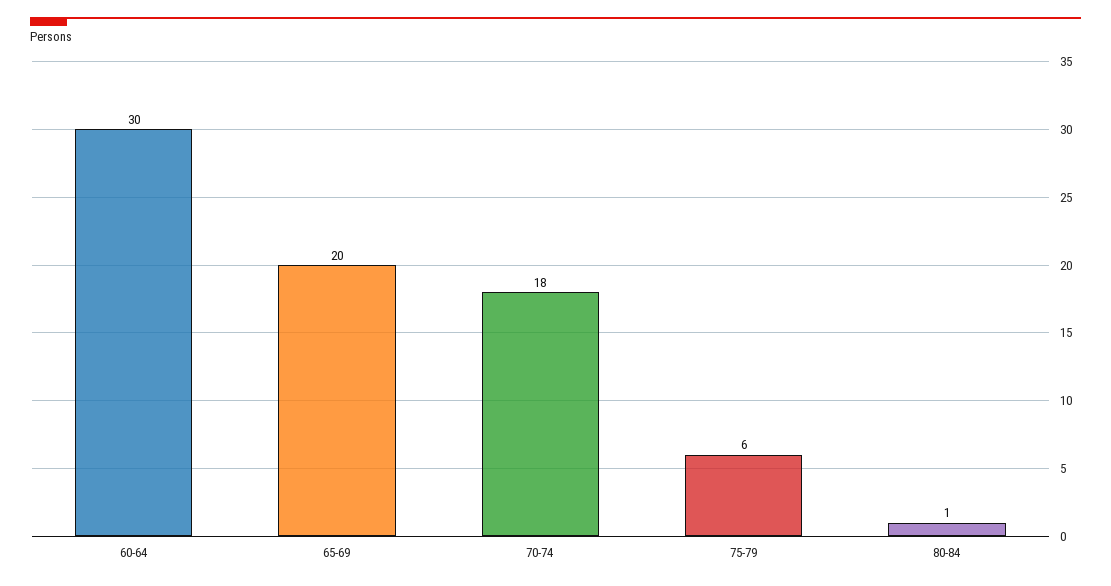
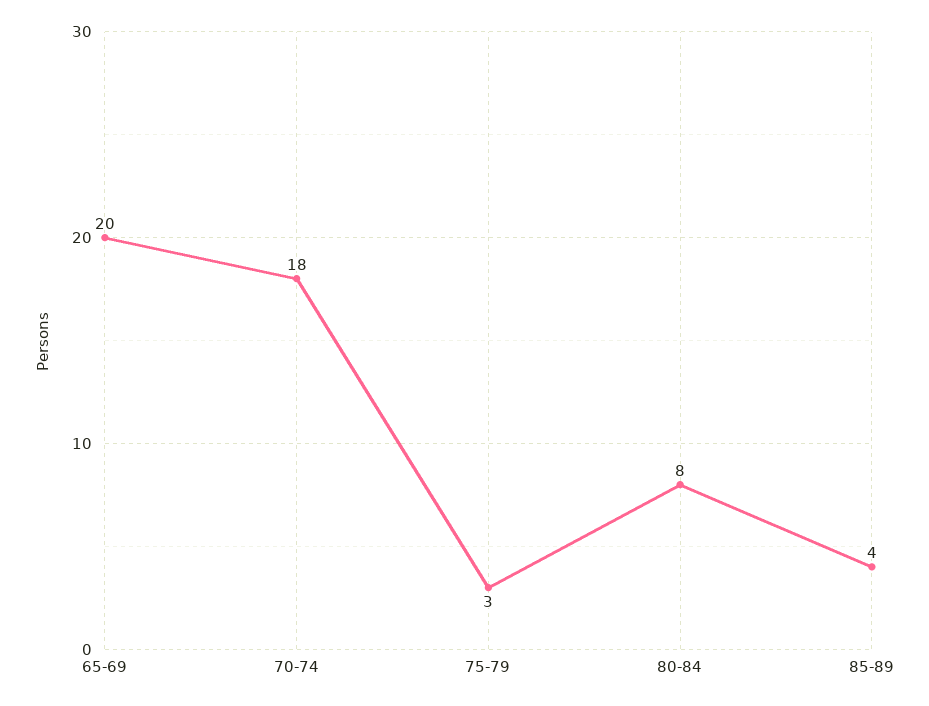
60-64: 30 -> none
75-79: 6 -> 3
80-84: 1 -> 8
85-89: none -> 4

